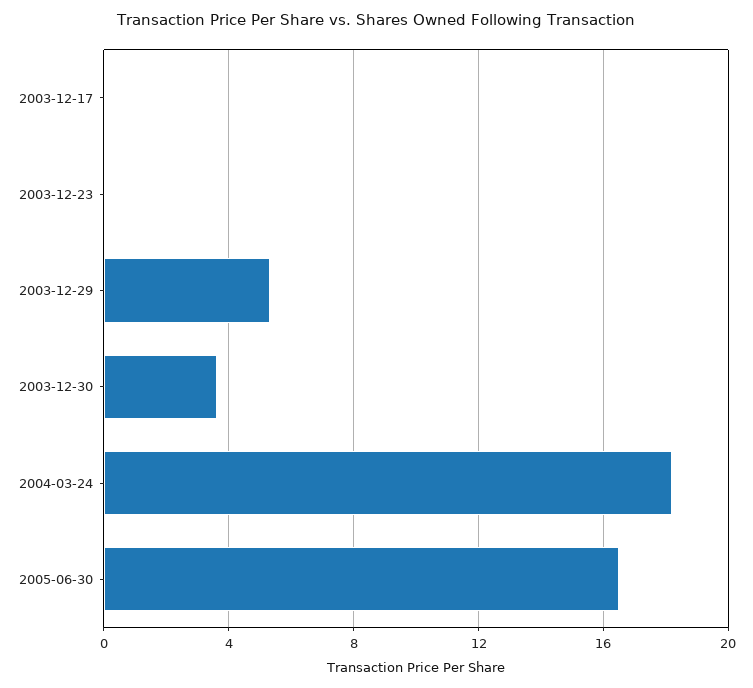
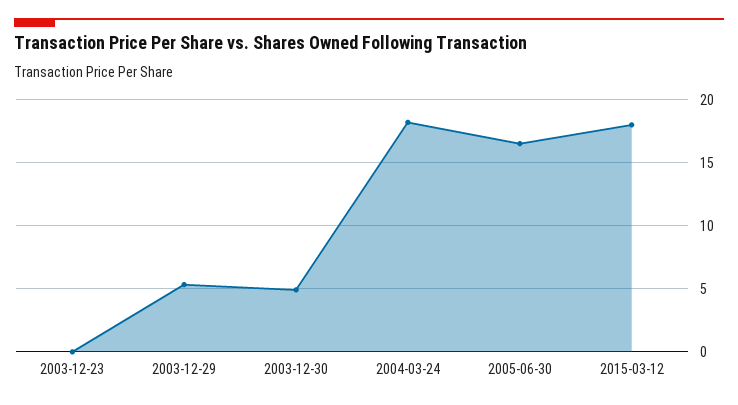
2003-12-17: 0 -> none
2003-12-30: 3.5 -> 5
2015-03-12: none -> 18

